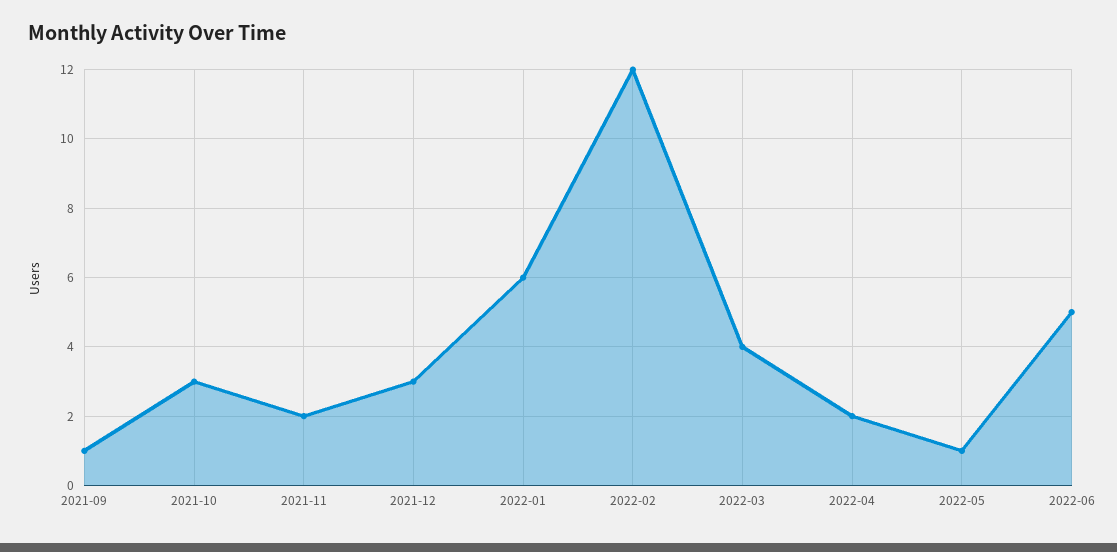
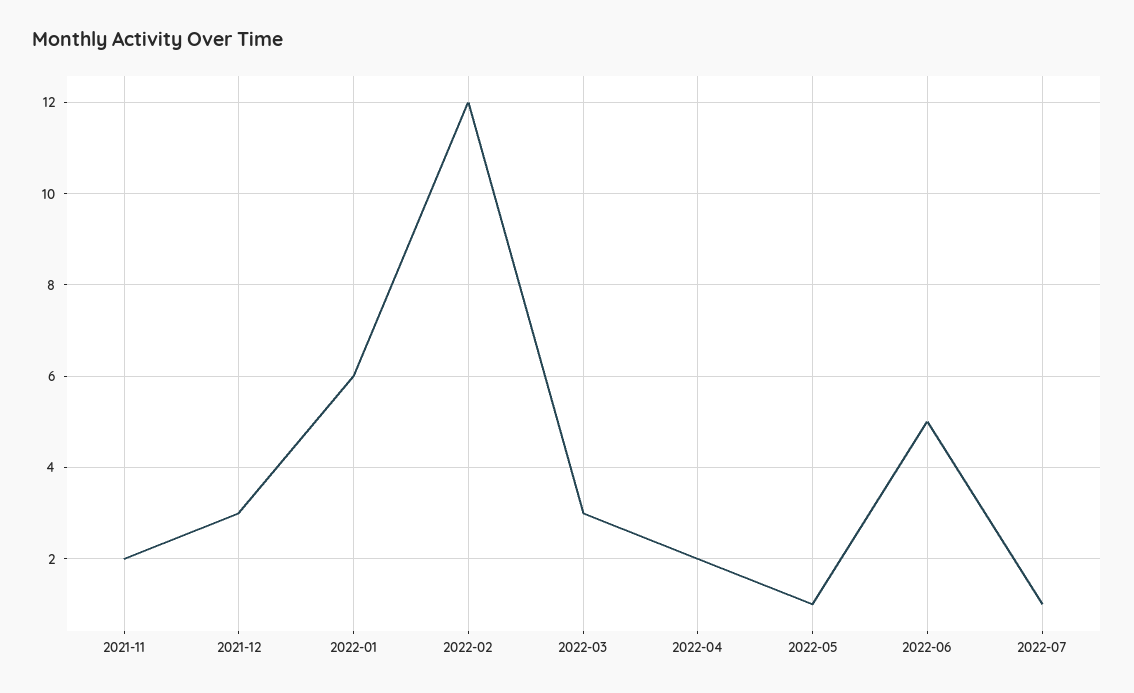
2021-09: 1 -> none
2021-10: 3 -> none
2022-03: 4 -> 3
2022-07: none -> 1

